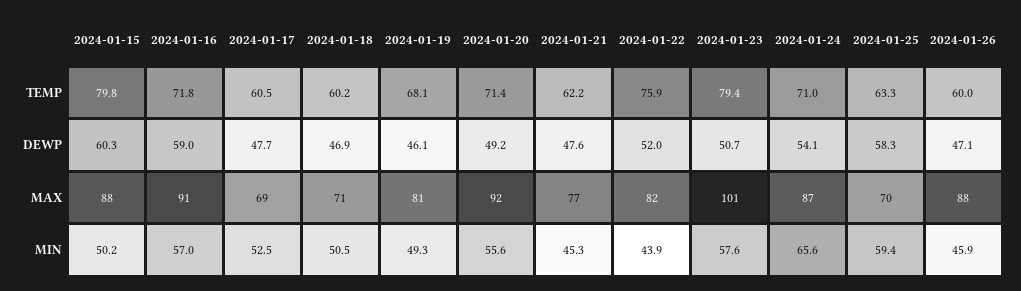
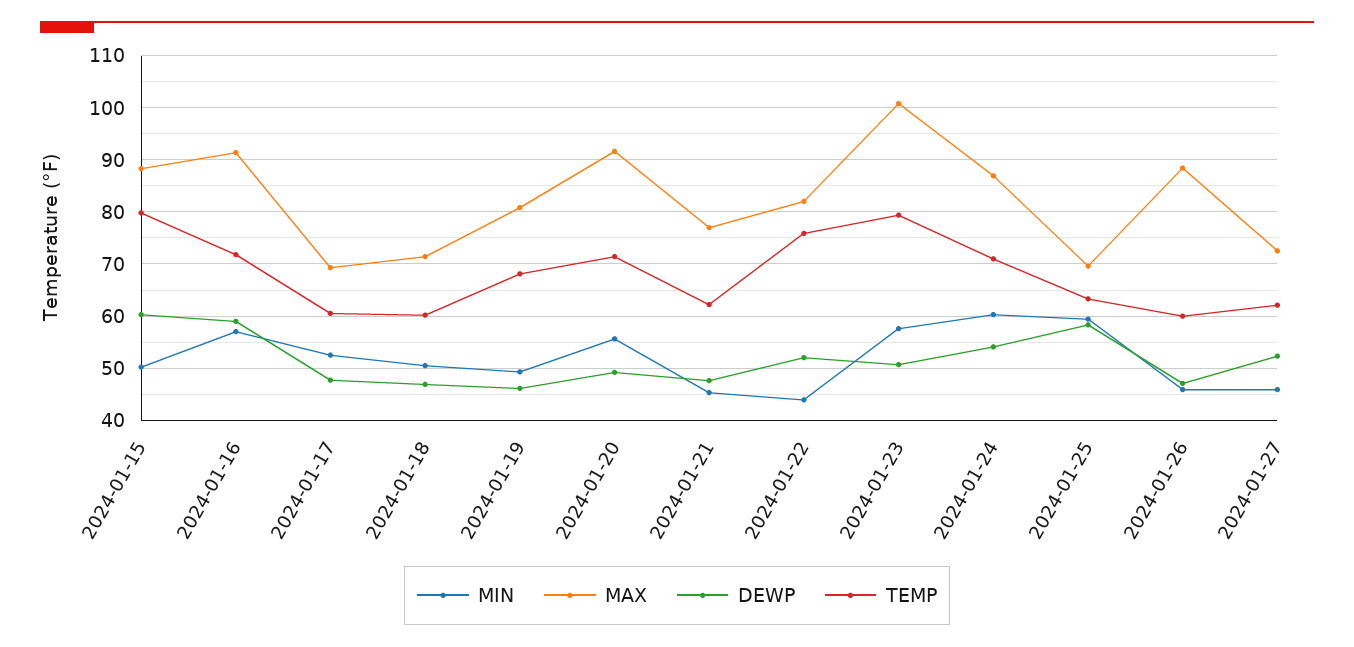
MIN, 2024-01-24: 65.6 -> 60
MIN, 2024-01-27: none -> 46
MAX, 2024-01-27: none -> 72
DEWP, 2024-01-27: none -> 52
TEMP, 2024-01-27: none -> 62

